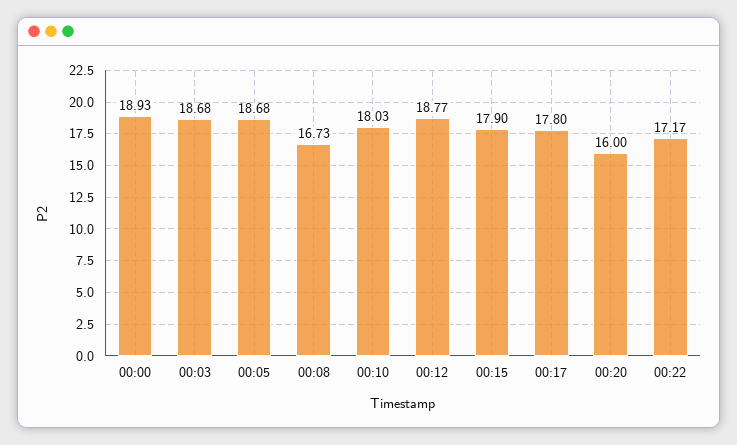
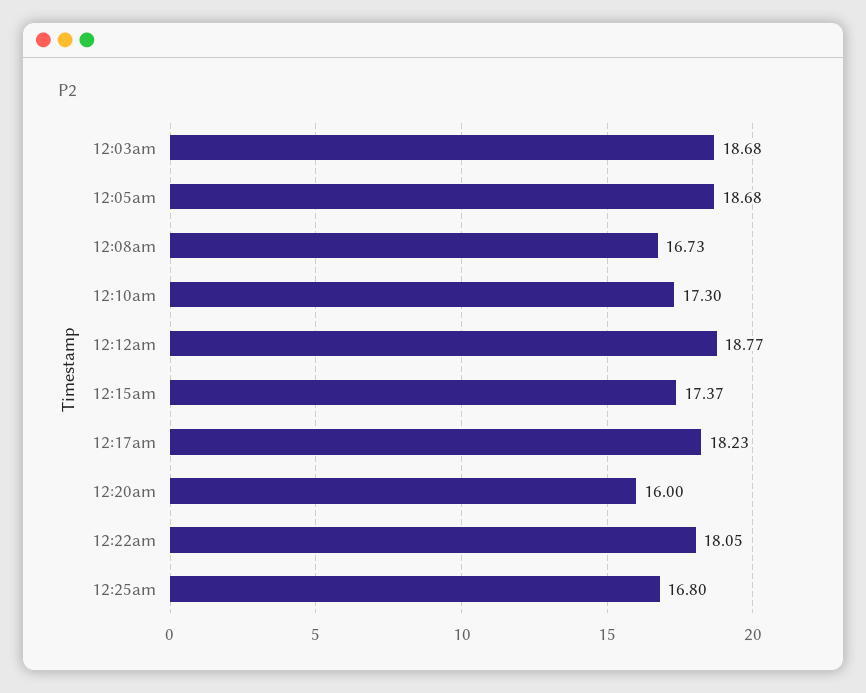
00:00: 18.93 -> none
00:10: 18.03 -> 17.3
00:15: 17.9 -> 17.37
00:17: 17.8 -> 18.23
00:22: 17.17 -> 18.05
12:25am: none -> 16.8

